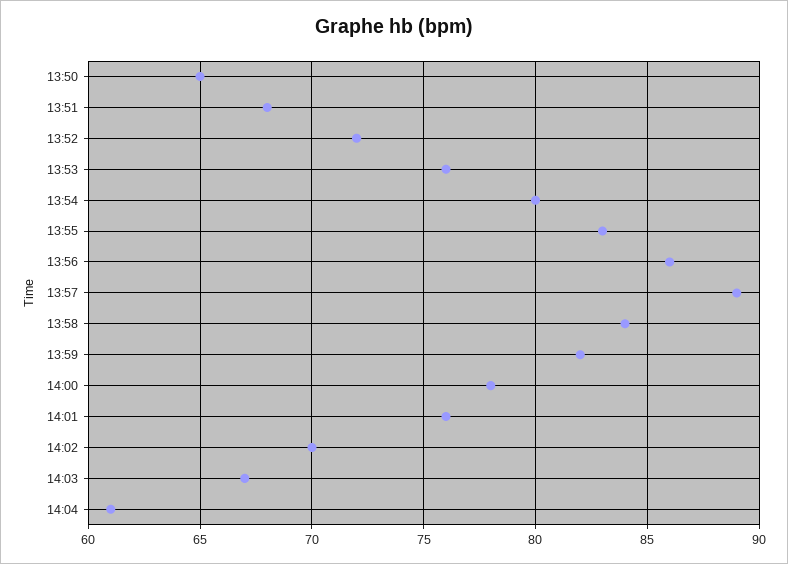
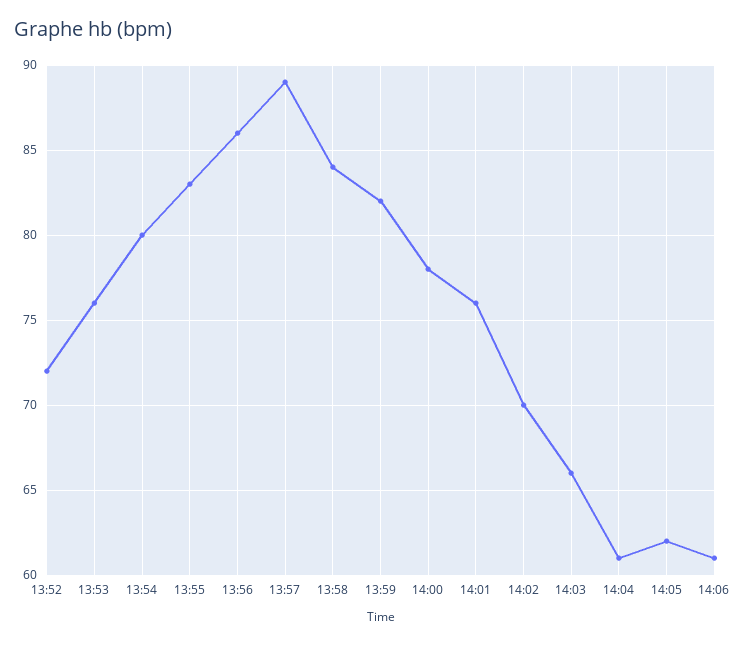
13:50: 65 -> none
13:51: 68 -> none
14:03: 67 -> 66
14:05: none -> 62
14:06: none -> 61

